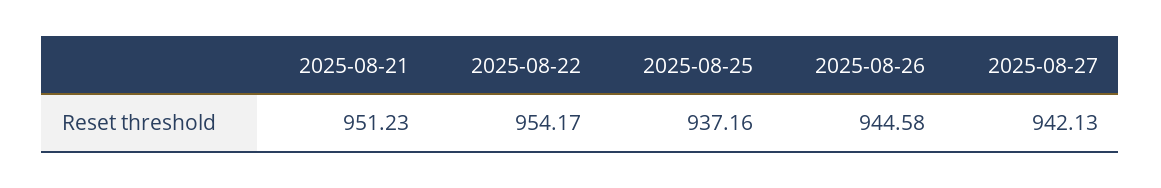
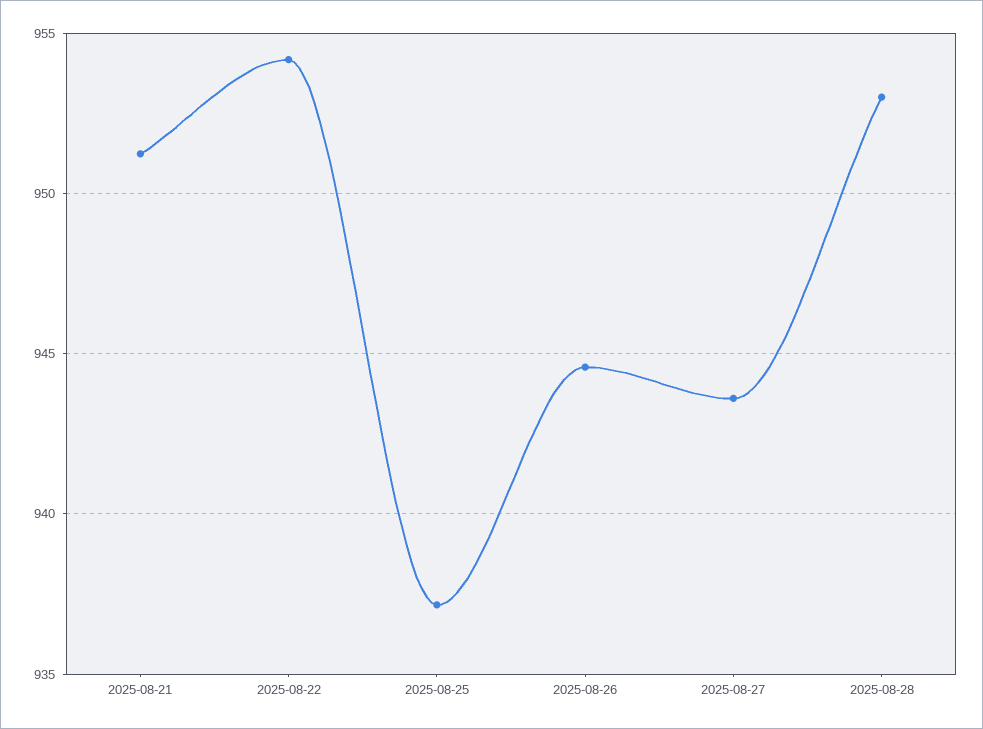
2025-08-27: 942.13 -> 943.5
2025-08-28: none -> 953

